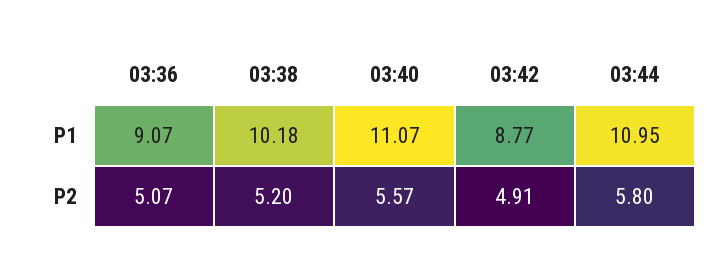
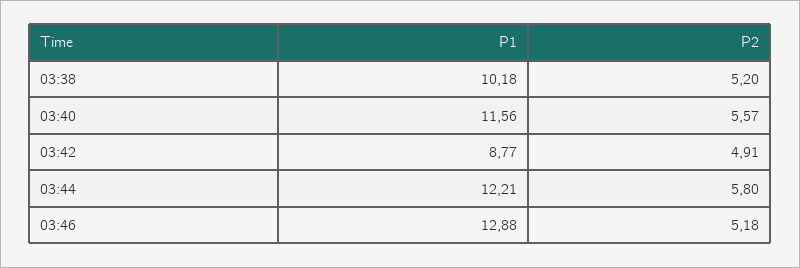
03:36, P1: 9.07 -> none
03:40, P1: 11.07 -> 11.56
03:44, P1: 10.95 -> 12.21
03:36, P2: 5.07 -> none
03:46, P1: none -> 12.88
03:46, P2: none -> 5.18

